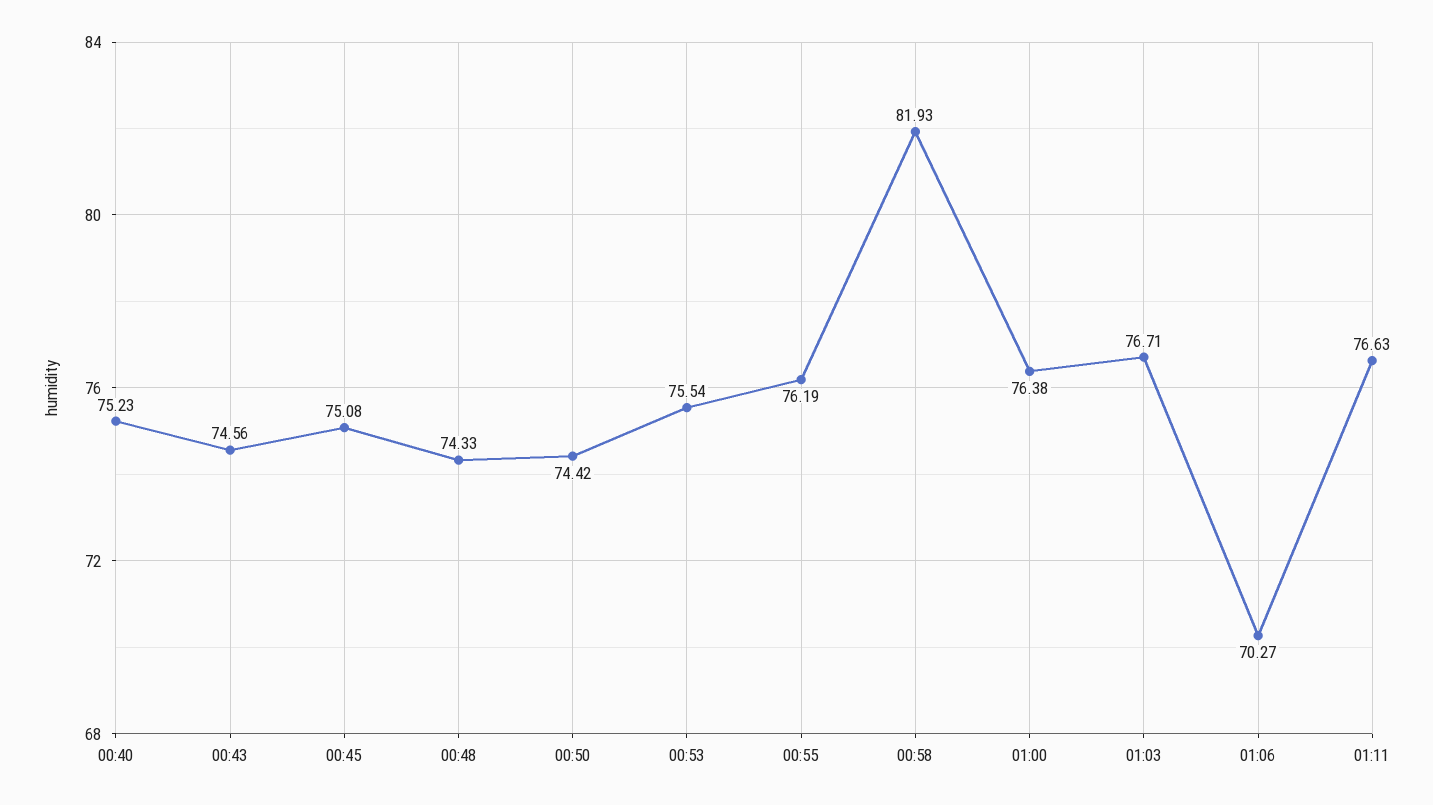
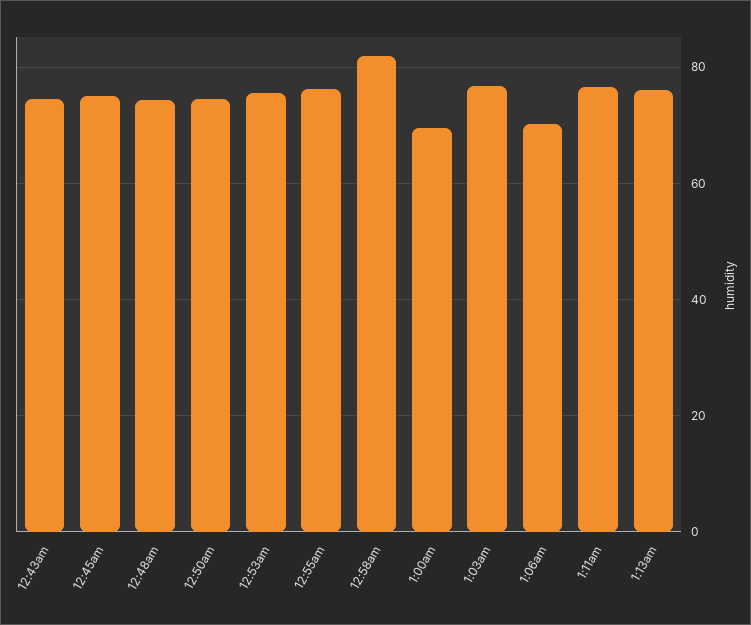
00:40: 75.23 -> none
01:00: 76.38 -> 70
1:13am: none -> 76

